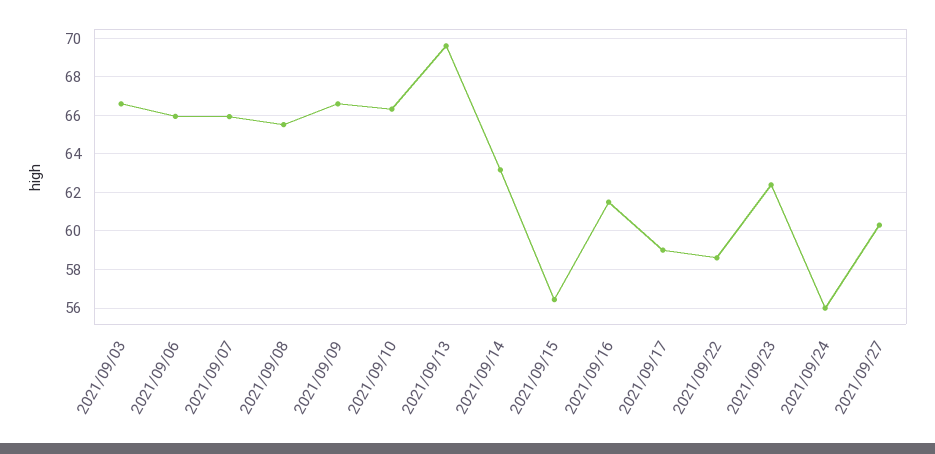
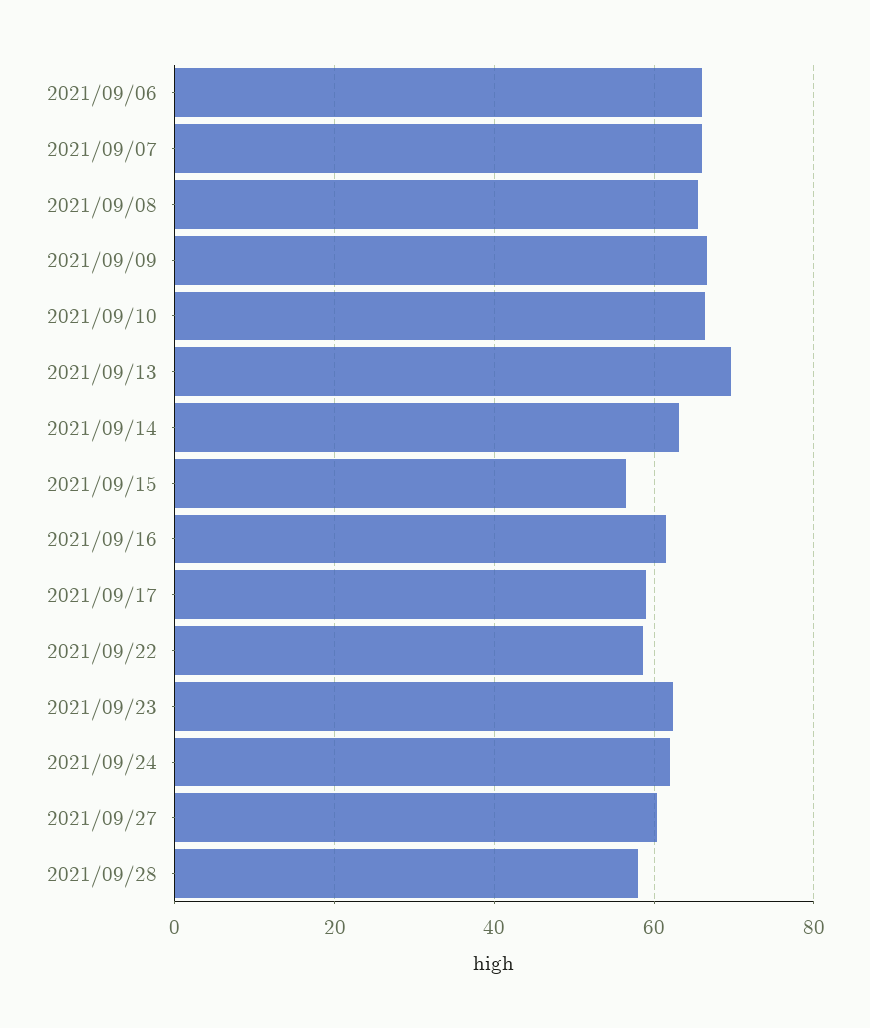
2021/09/03: 66.5 -> none
2021/09/24: 56 -> 62
2021/09/28: none -> 58

